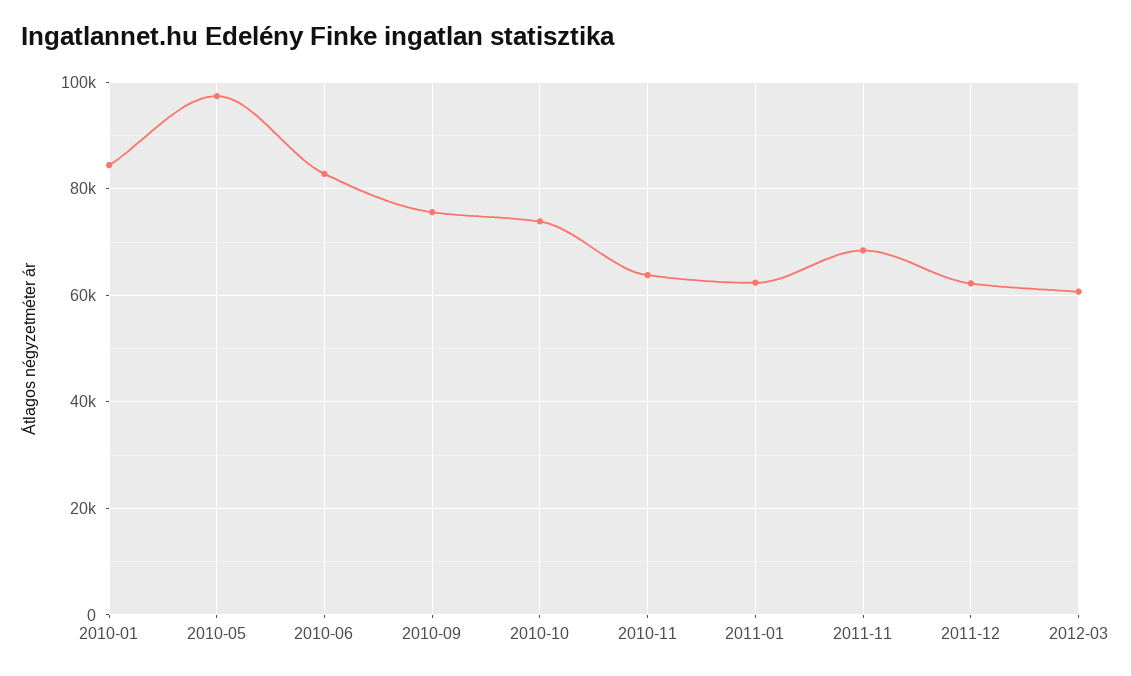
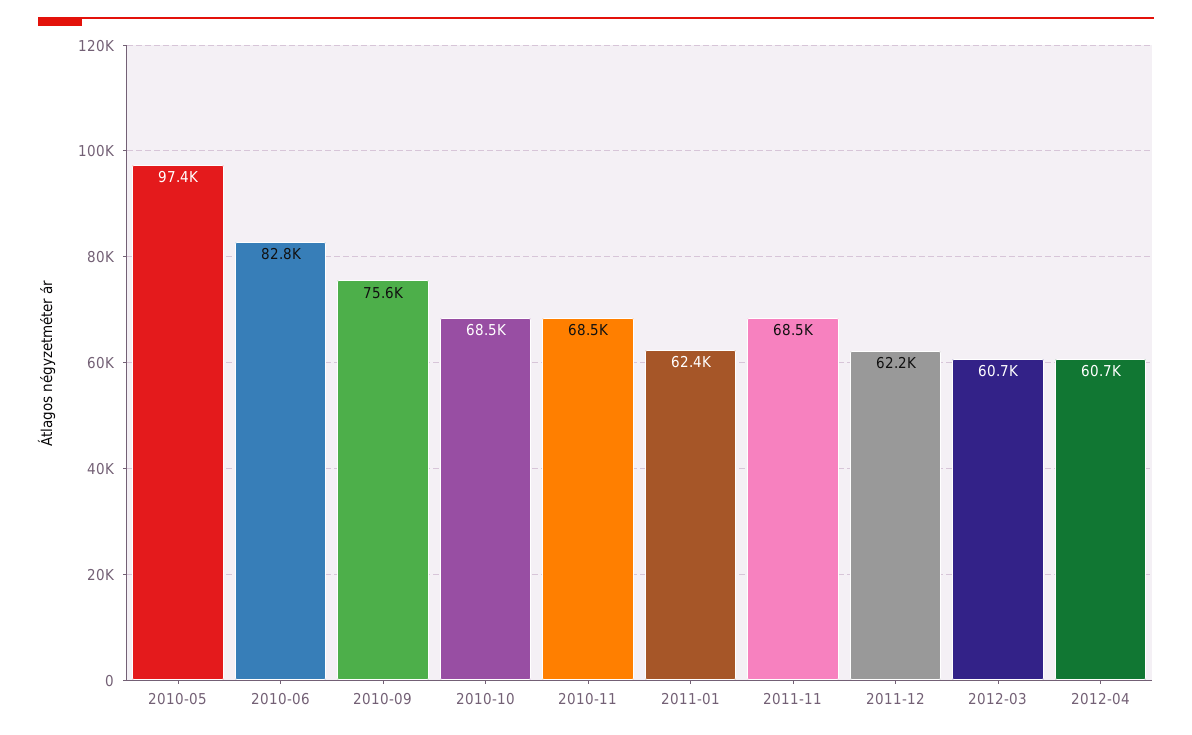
2010-01: 84000 -> none
2010-10: 74000 -> 68500
2010-11: 64000 -> 68500
2012-04: none -> 60700

